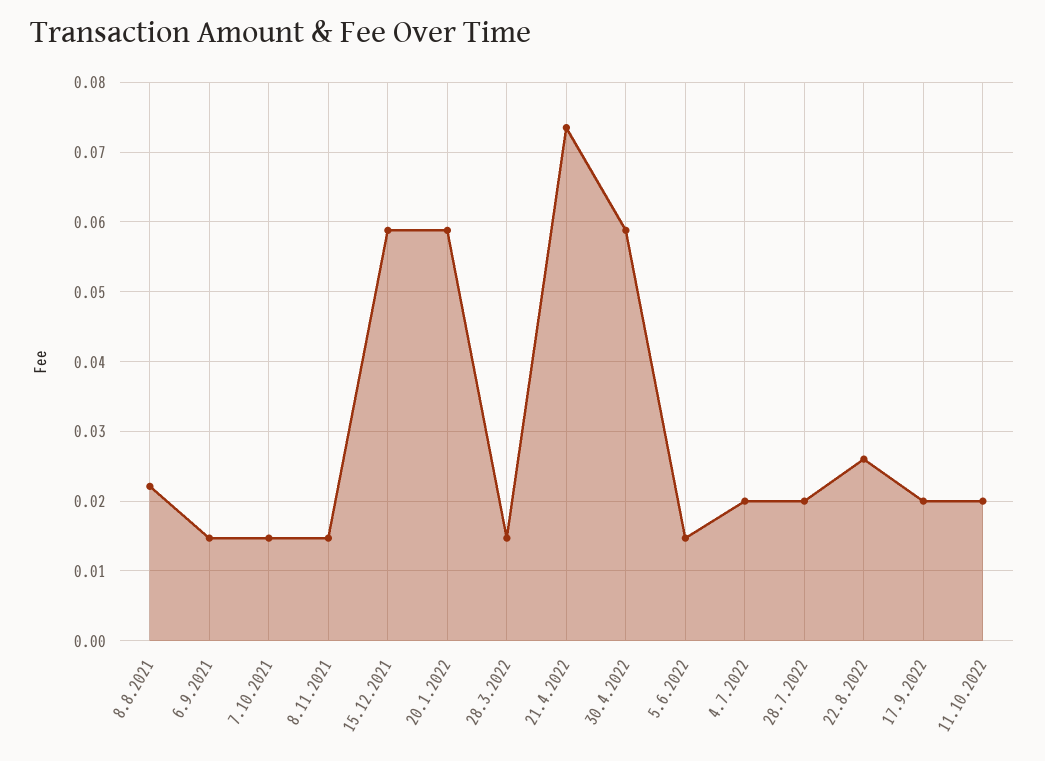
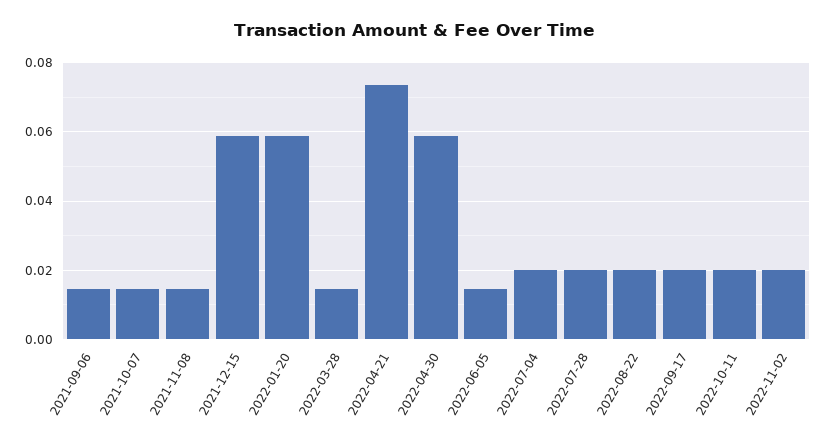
8.8.2021: 0.022 -> none
22.8.2022: 0.026 -> 0.02
2022-11-02: none -> 0.02

